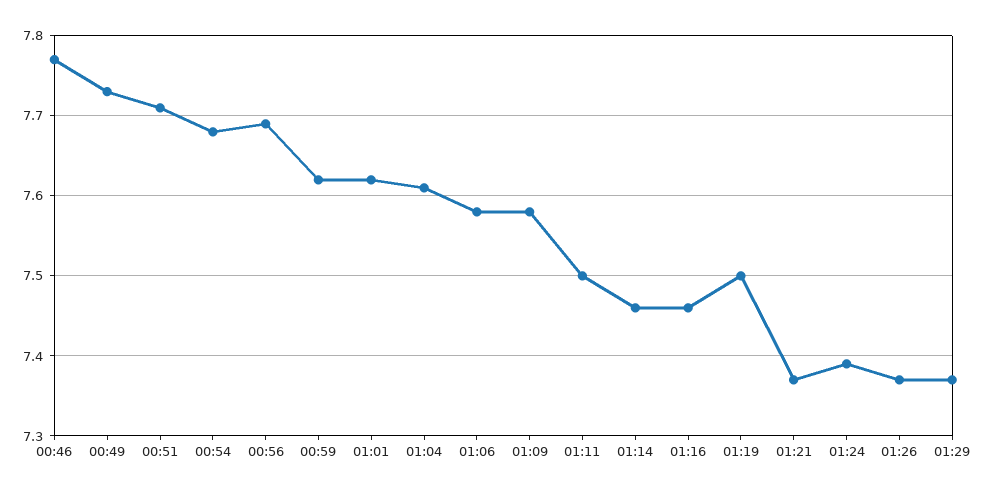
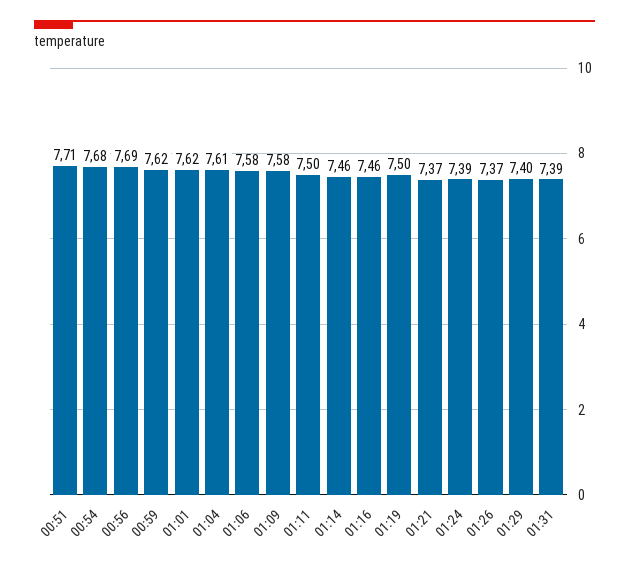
00:46: 7.77 -> none
00:49: 7.73 -> none
01:29: 7.37 -> 7.4
01:31: none -> 7.39

